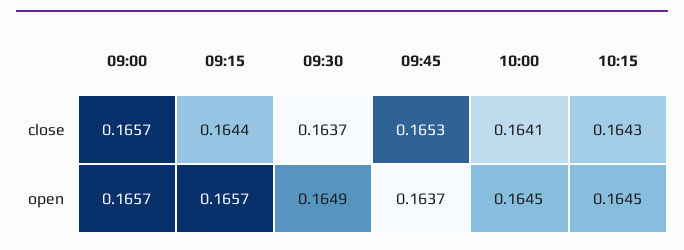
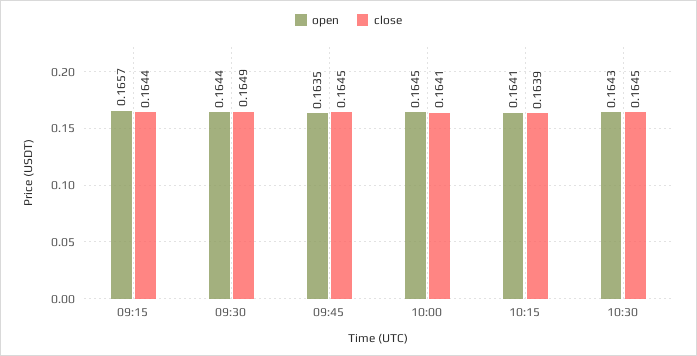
close, 09:00: 0.1657 -> none
close, 09:30: 0.1637 -> 0.1649
close, 09:45: 0.1653 -> 0.1645
close, 10:15: 0.1643 -> 0.1639
open, 09:00: 0.1657 -> none
open, 09:30: 0.1649 -> 0.1644
open, 09:45: 0.1637 -> 0.1635
open, 10:15: 0.1645 -> 0.1641
open, 10:30: none -> 0.1643
close, 10:30: none -> 0.1645

